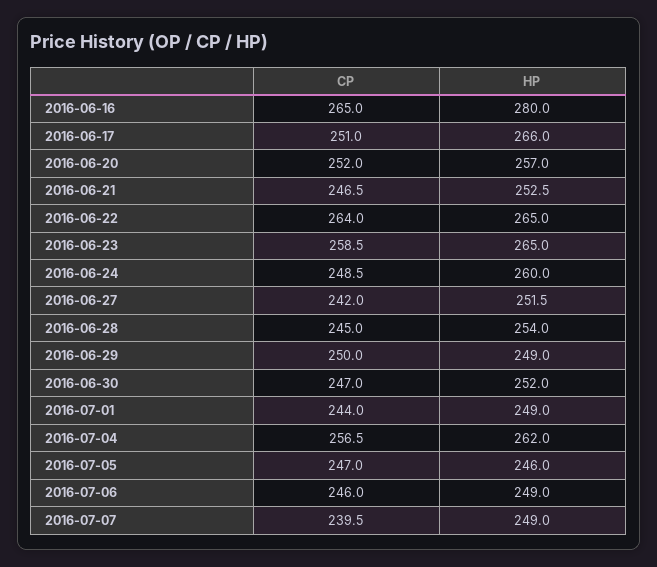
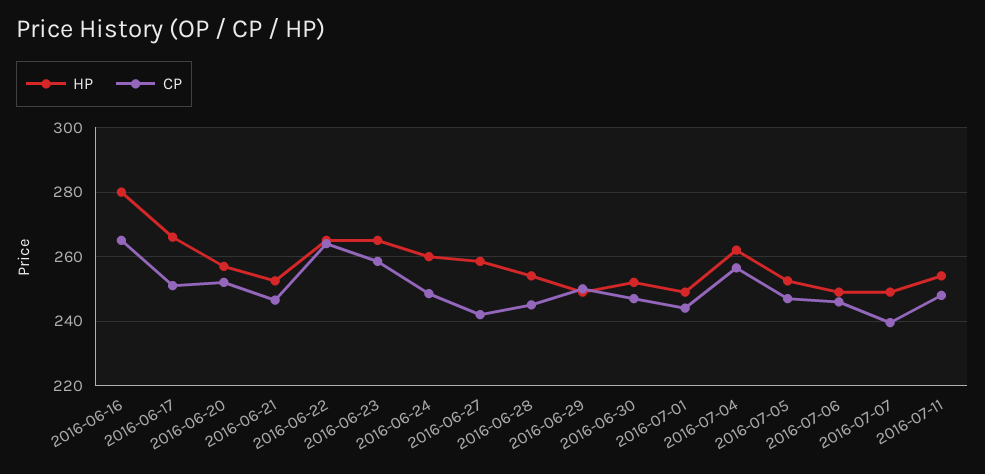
HP, 2016-06-27: 251.5 -> 258
HP, 2016-07-05: 246 -> 252
HP, 2016-07-11: none -> 254
CP, 2016-07-11: none -> 248

